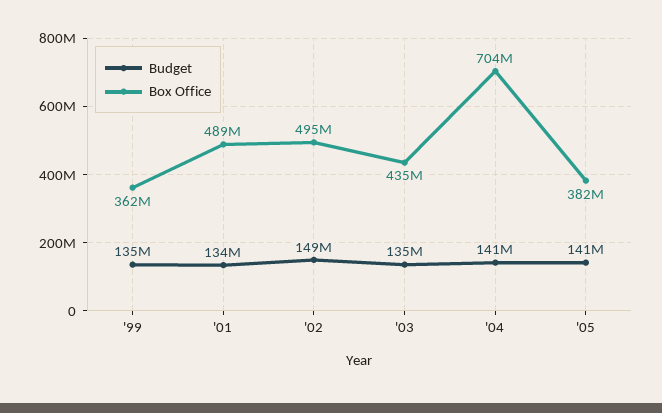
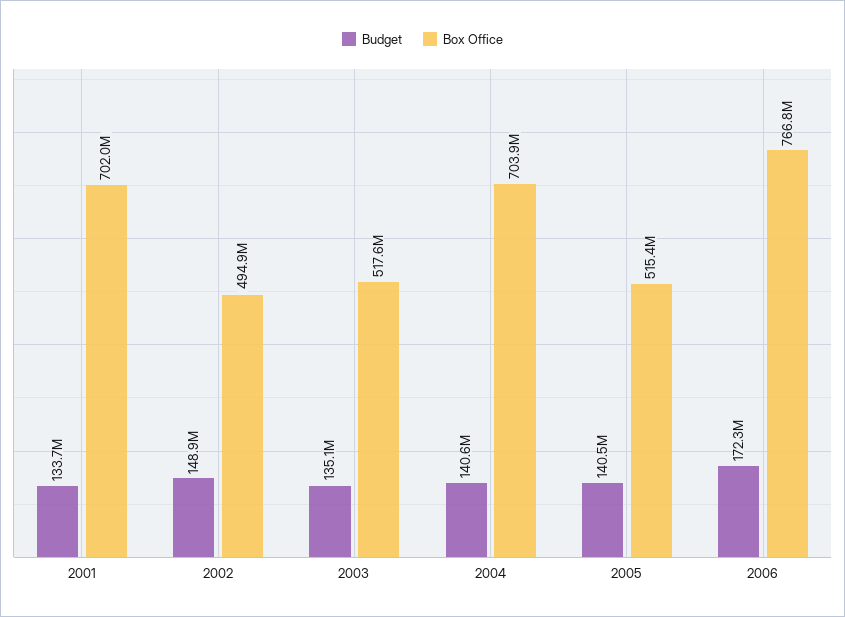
Budget, '99: 135000000 -> none
Box Office, '99: 362000000 -> none
Box Office, '01: 489000000 -> 702000000
Box Office, '03: 435000000 -> 517600000
Box Office, '05: 382000000 -> 515400000
Budget, 2006: none -> 172300000
Box Office, 2006: none -> 766800000

